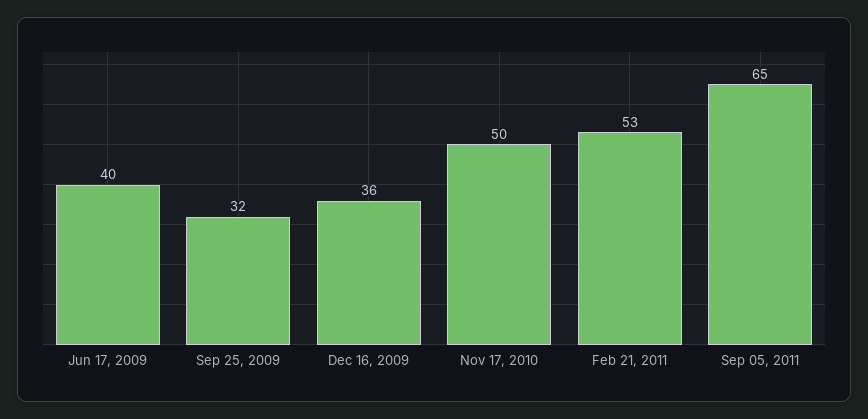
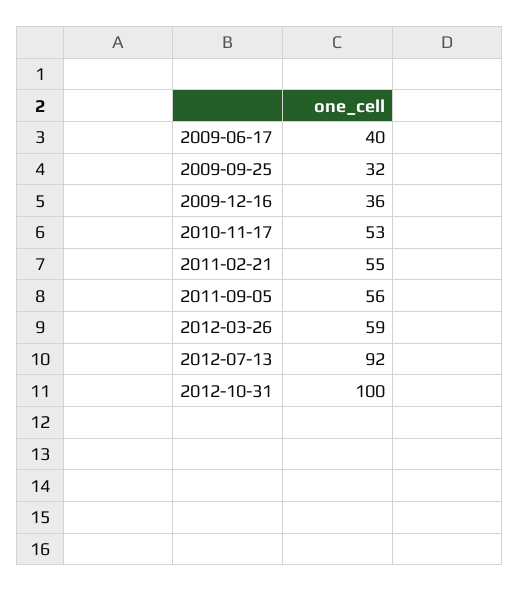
Nov 17, 2010: 50 -> 53
Feb 21, 2011: 53 -> 55
Sep 05, 2011: 65 -> 56
2012-03-26: none -> 59
2012-07-13: none -> 92
2012-10-31: none -> 100

